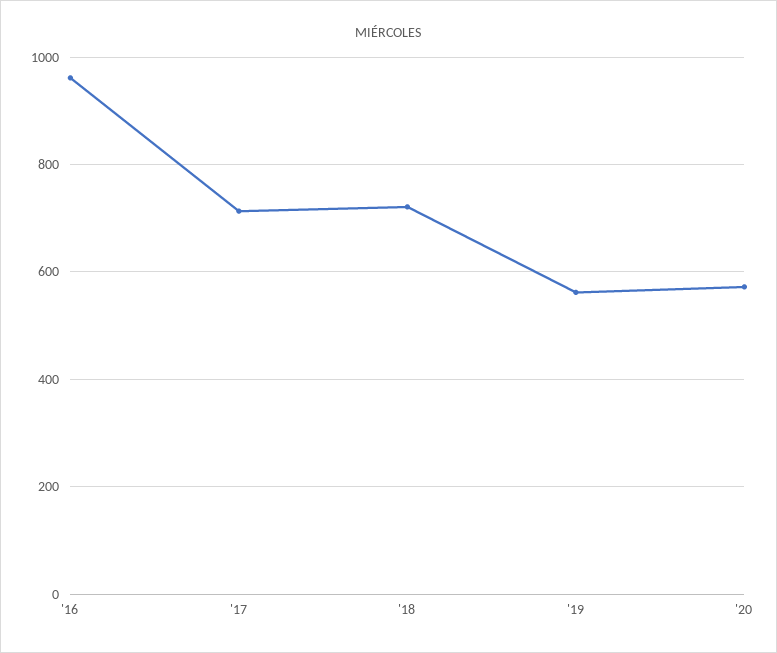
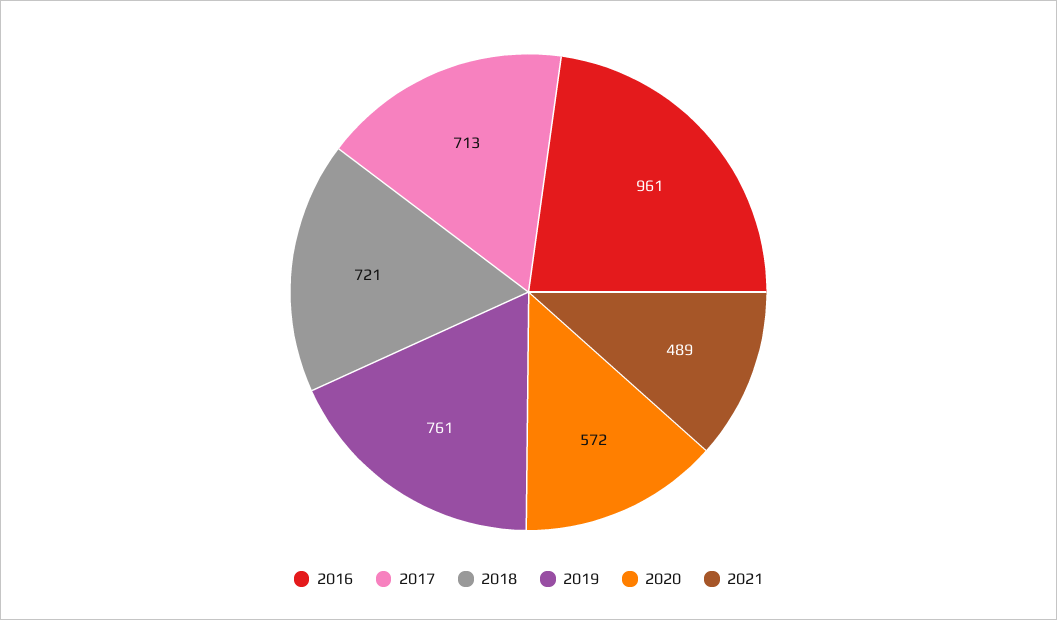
'19: 560 -> 761
2021: none -> 489

